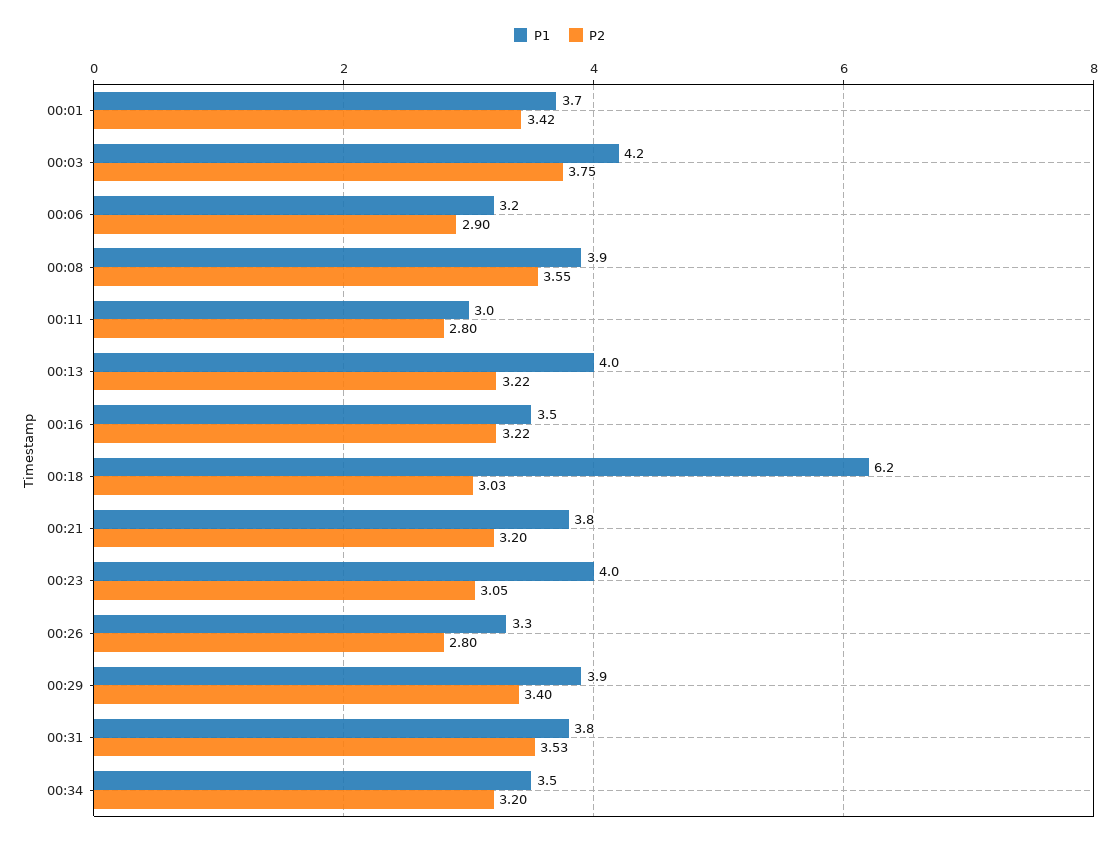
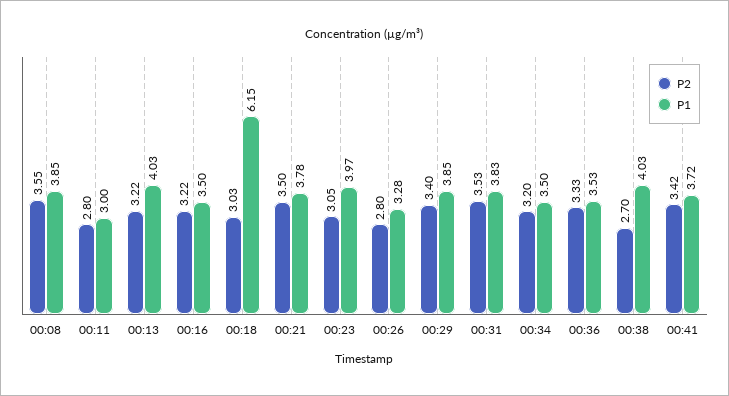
P1, 00:01: 3.7 -> none
P2, 00:01: 3.42 -> none
P1, 00:03: 4.2 -> none
P2, 00:03: 3.75 -> none
P1, 00:06: 3.2 -> none
P2, 00:06: 2.9 -> none
P2, 00:21: 3.2 -> 3.5
P2, 00:36: none -> 3.33
P1, 00:36: none -> 3.53
P2, 00:38: none -> 2.7
P1, 00:38: none -> 4.03
P2, 00:41: none -> 3.42
P1, 00:41: none -> 3.72

